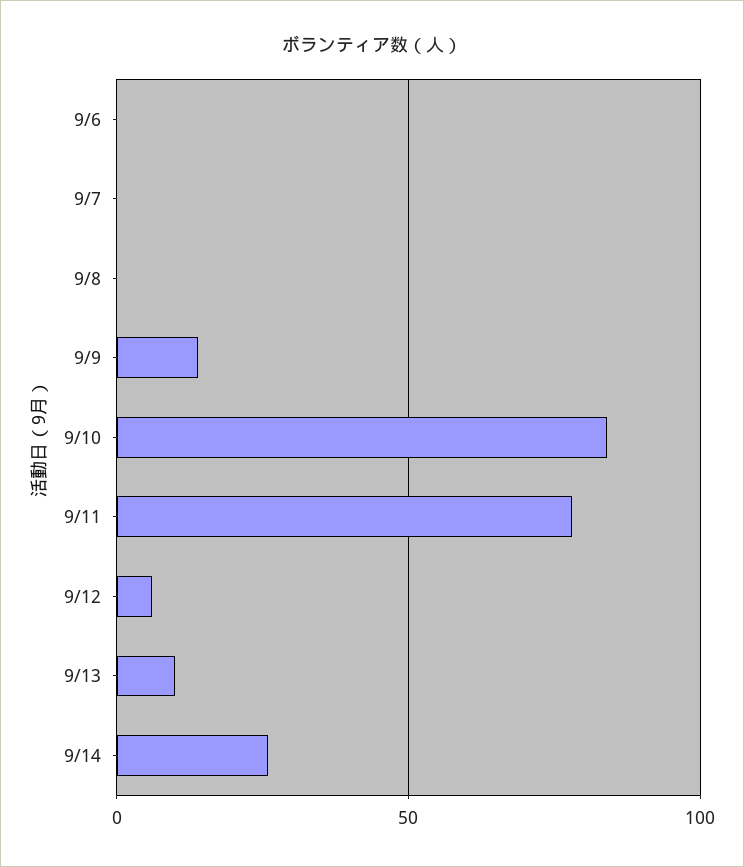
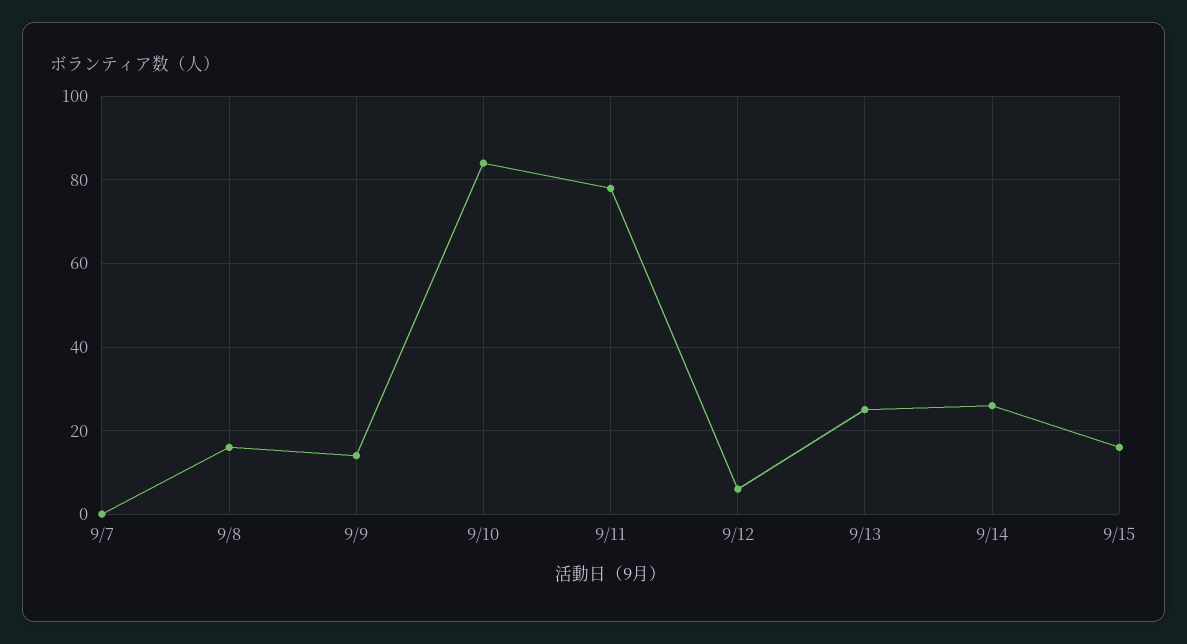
9/6: 0 -> none
9/8: 0 -> 15
9/13: 10 -> 25
9/15: none -> 15

